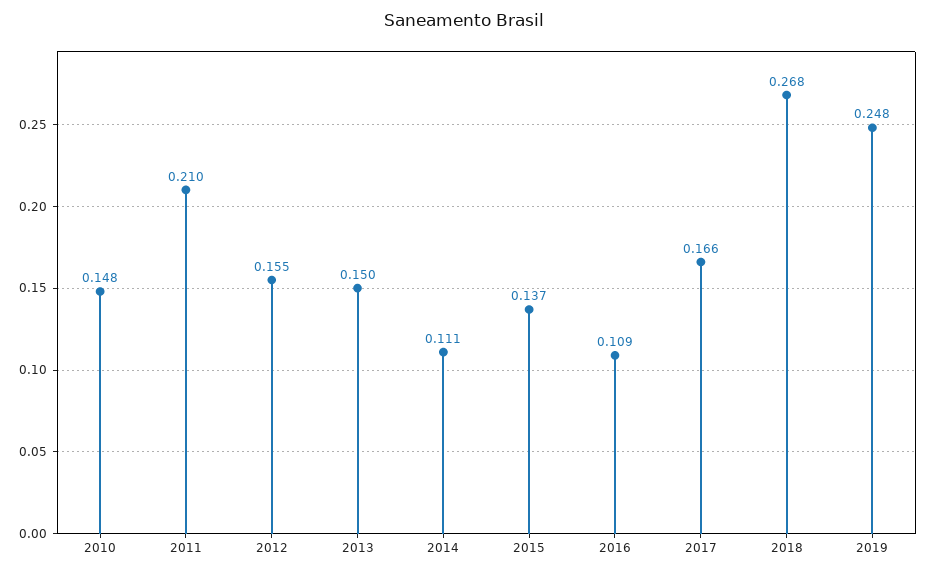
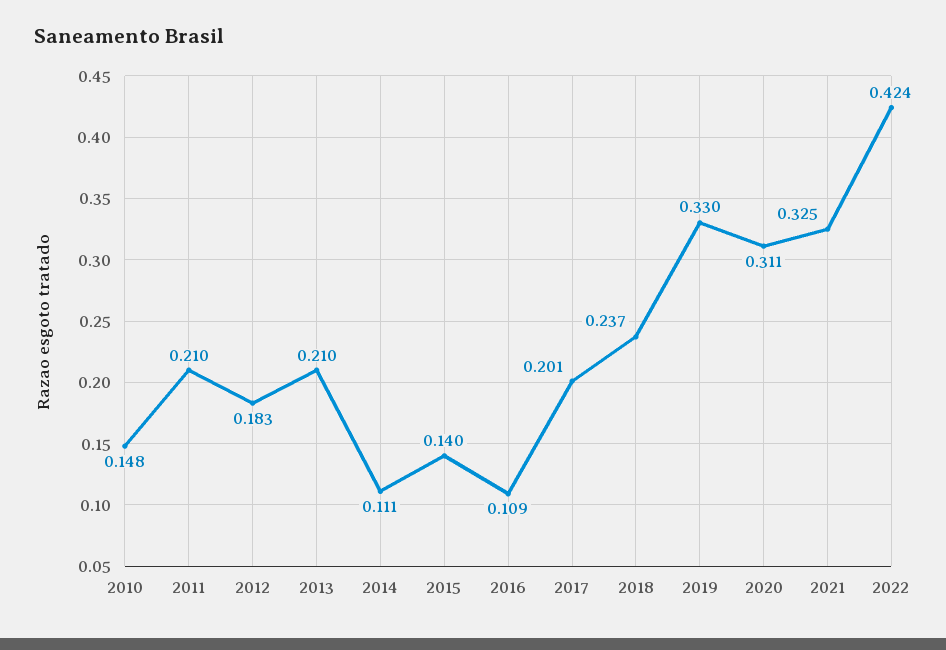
2012: 0.155 -> 0.183
2013: 0.15 -> 0.21
2015: 0.137 -> 0.14
2017: 0.166 -> 0.201
2018: 0.268 -> 0.237
2019: 0.248 -> 0.33
2020: none -> 0.311
2021: none -> 0.325
2022: none -> 0.424

